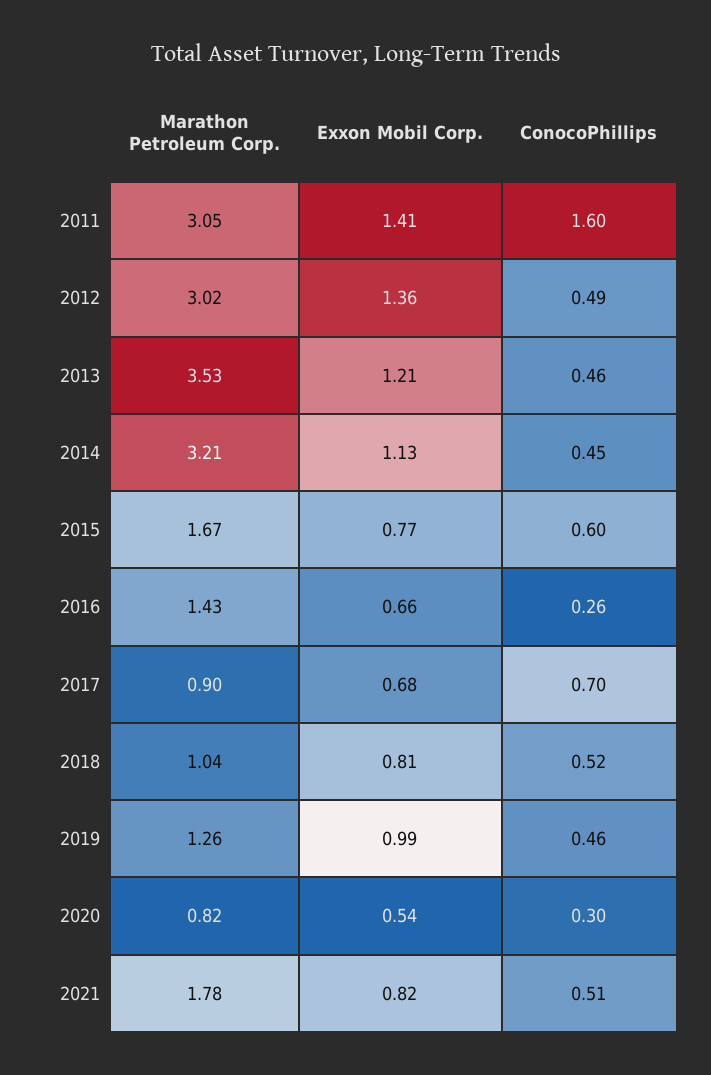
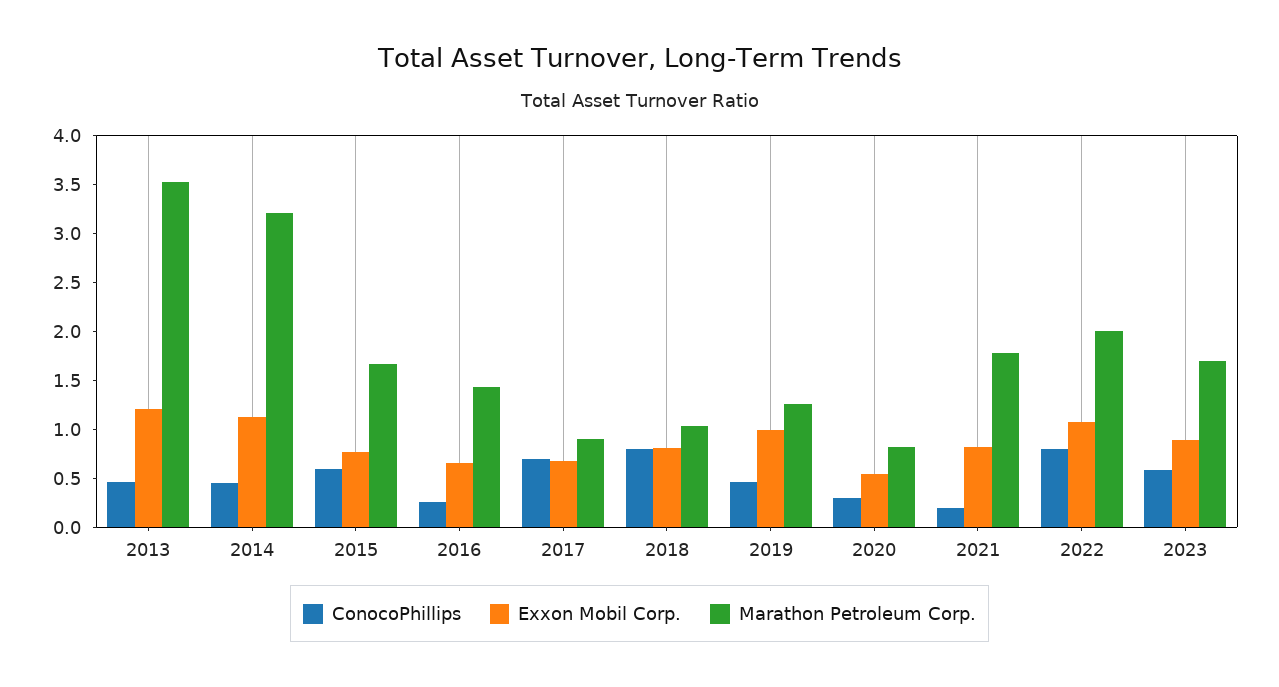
Marathon Petroleum Corp., 2011: 3.05 -> none
Exxon Mobil Corp., 2011: 1.41 -> none
ConocoPhillips, 2011: 1.6 -> none
Marathon Petroleum Corp., 2012: 3.02 -> none
Exxon Mobil Corp., 2012: 1.36 -> none
ConocoPhillips, 2012: 0.49 -> none
ConocoPhillips, 2018: 0.52 -> 0.8
ConocoPhillips, 2021: 0.51 -> 0.2
ConocoPhillips, 2022: none -> 0.8
Exxon Mobil Corp., 2022: none -> 1.1
Marathon Petroleum Corp., 2022: none -> 2
ConocoPhillips, 2023: none -> 0.6
Exxon Mobil Corp., 2023: none -> 0.9
Marathon Petroleum Corp., 2023: none -> 1.7

